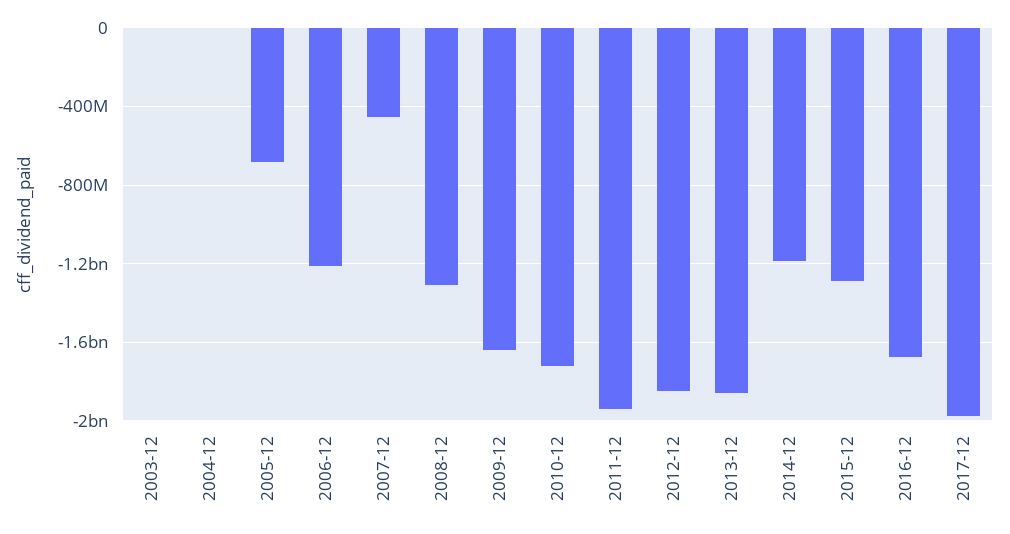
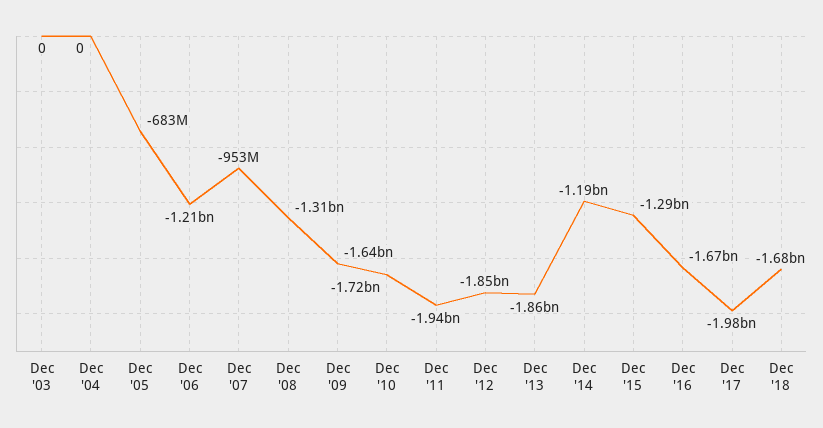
2007-12: -450000000 -> -953000000
Dec '18: none -> -1680000000

